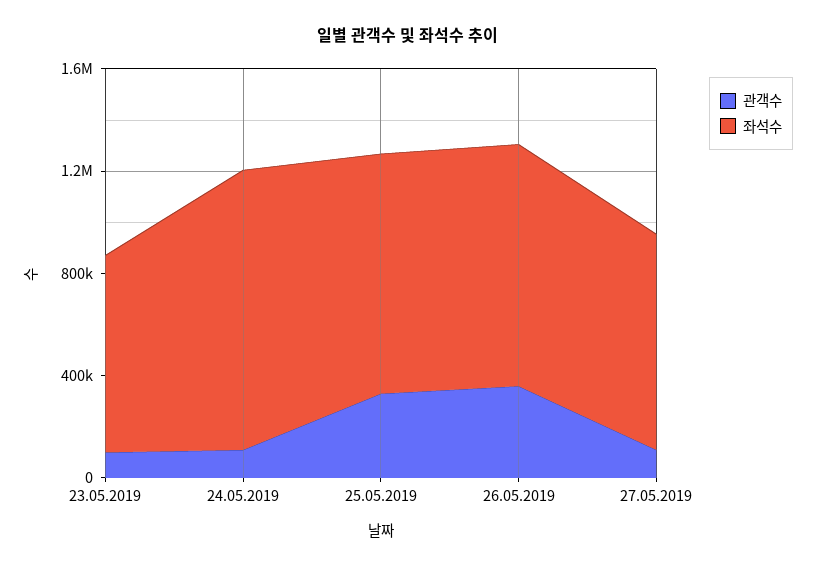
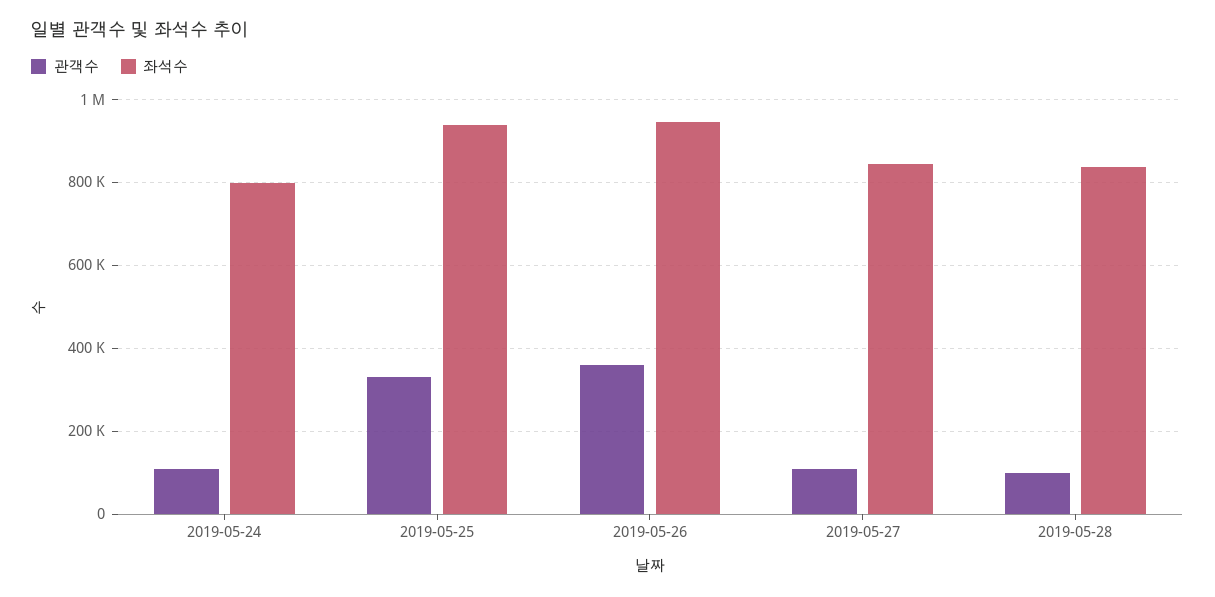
관객수, 23.05.2019: 100000 -> none
좌석수, 23.05.2019: 800000 -> none
좌석수, 24.05.2019: 1100000 -> 800000
관객수, 2019-05-28: none -> 100000
좌석수, 2019-05-28: none -> 840000

